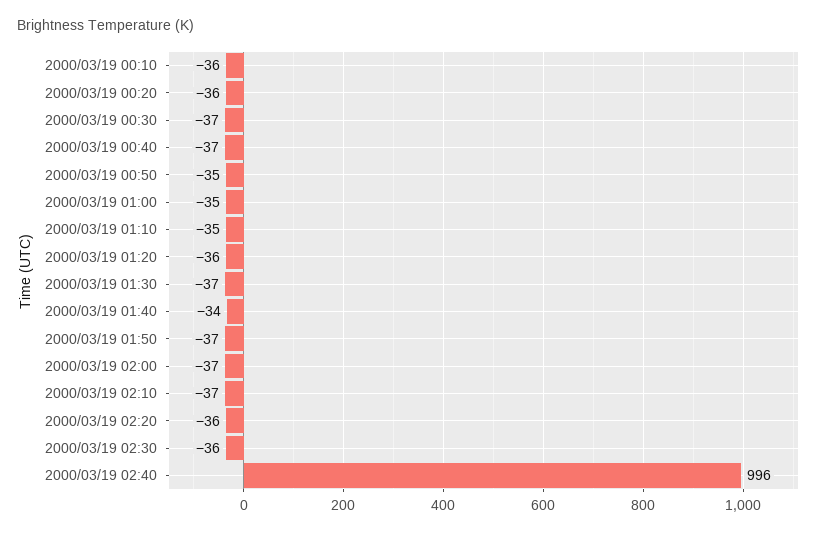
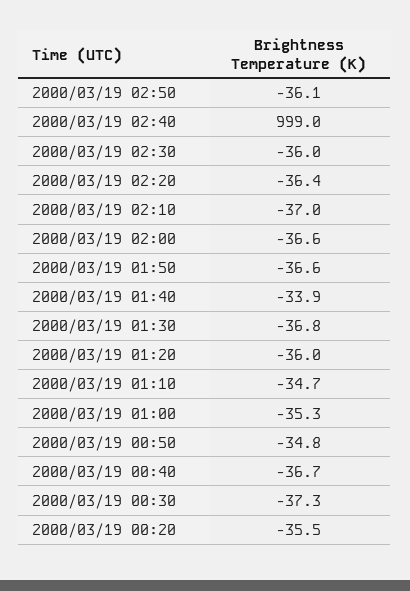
2000/03/19 00:10: -36 -> none
2000/03/19 02:40: 996 -> 999
2000/03/19 02:50: none -> -36.1

